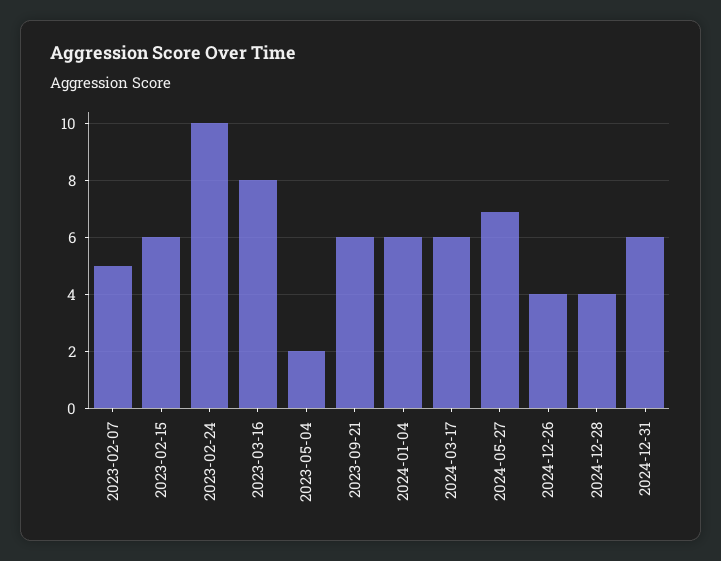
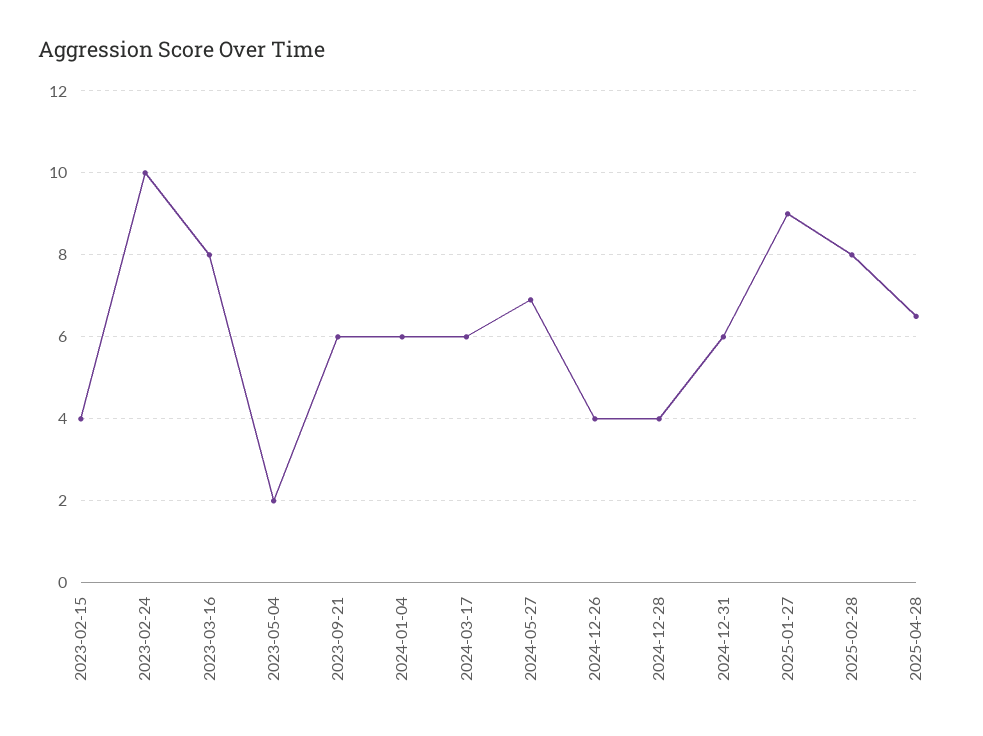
2023-02-07: 5 -> none
2023-02-15: 6 -> 4
2025-01-27: none -> 9
2025-02-28: none -> 8
2025-04-28: none -> 6.5

